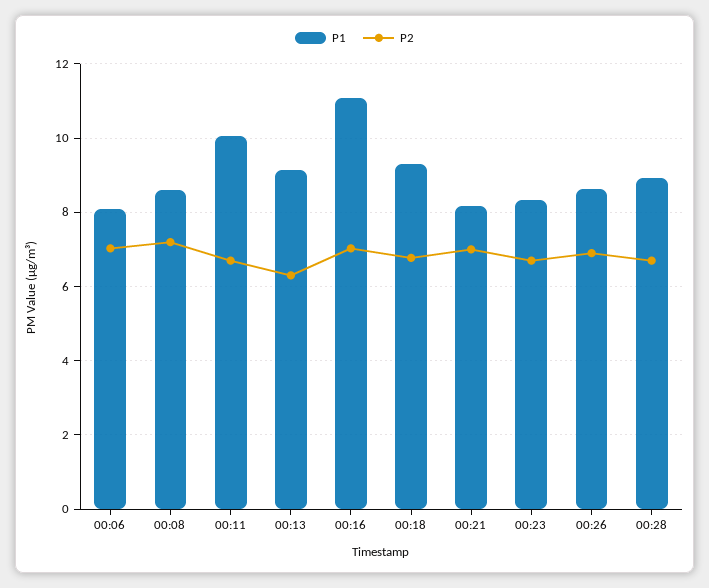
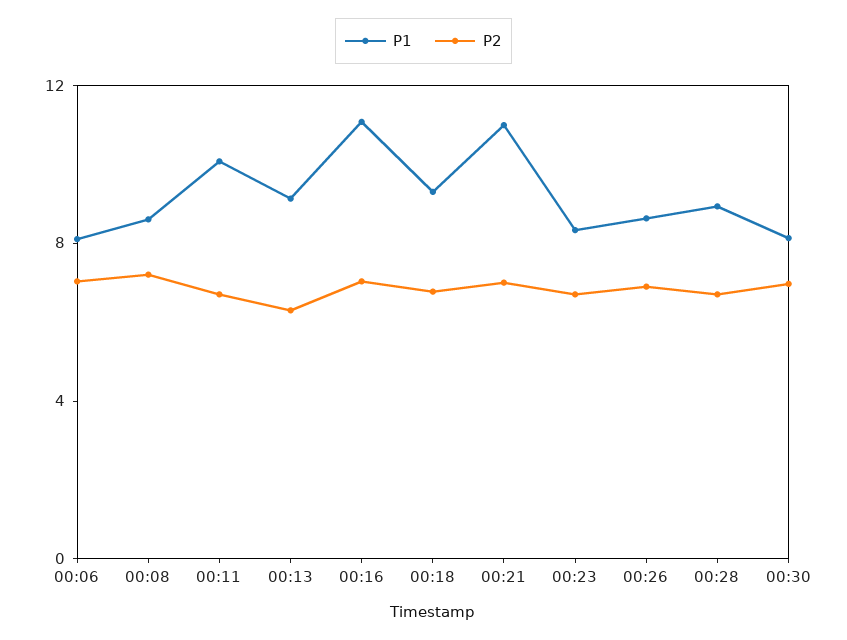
P1, 00:21: 8.2 -> 11
P1, 00:30: none -> 8
P2, 00:30: none -> 7

